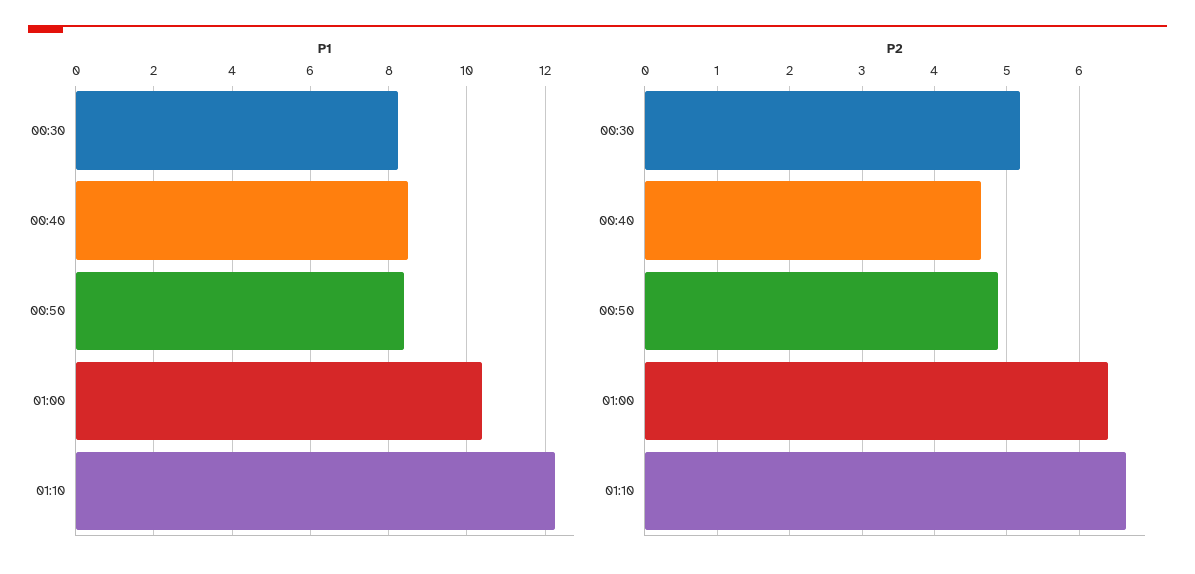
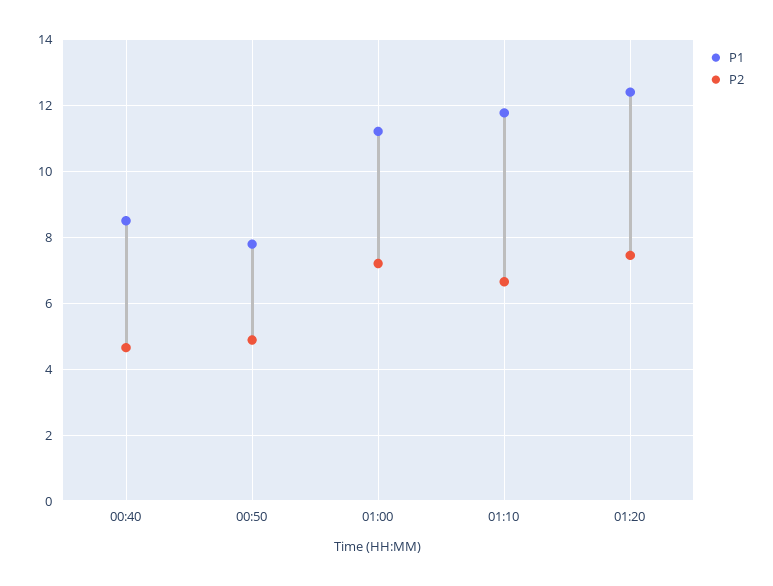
P1, 00:30: 8.2 -> none
P1, 00:50: 8.4 -> 7.8
P1, 01:00: 10.4 -> 11.2
P1, 01:10: 12.2 -> 11.8
P2, 00:30: 5.2 -> none
P2, 01:00: 6.4 -> 7.2
P1, 01:20: none -> 12.4
P2, 01:20: none -> 7.4

